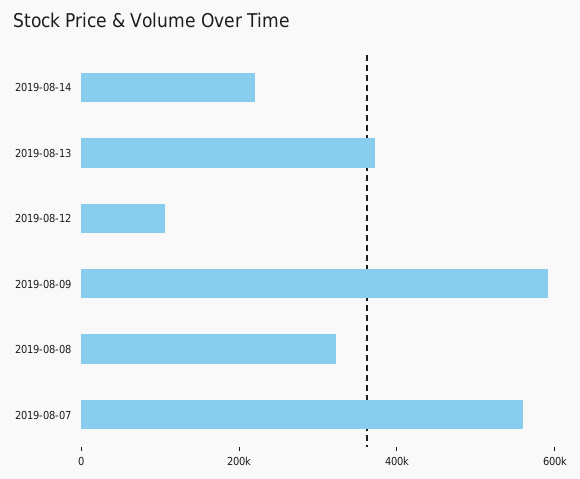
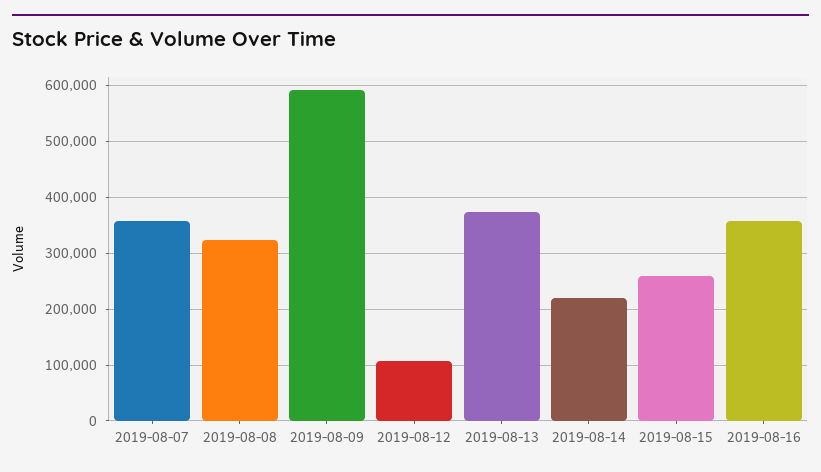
2019-08-07: 550000 -> 360000
2019-08-15: none -> 260000
2019-08-16: none -> 360000

